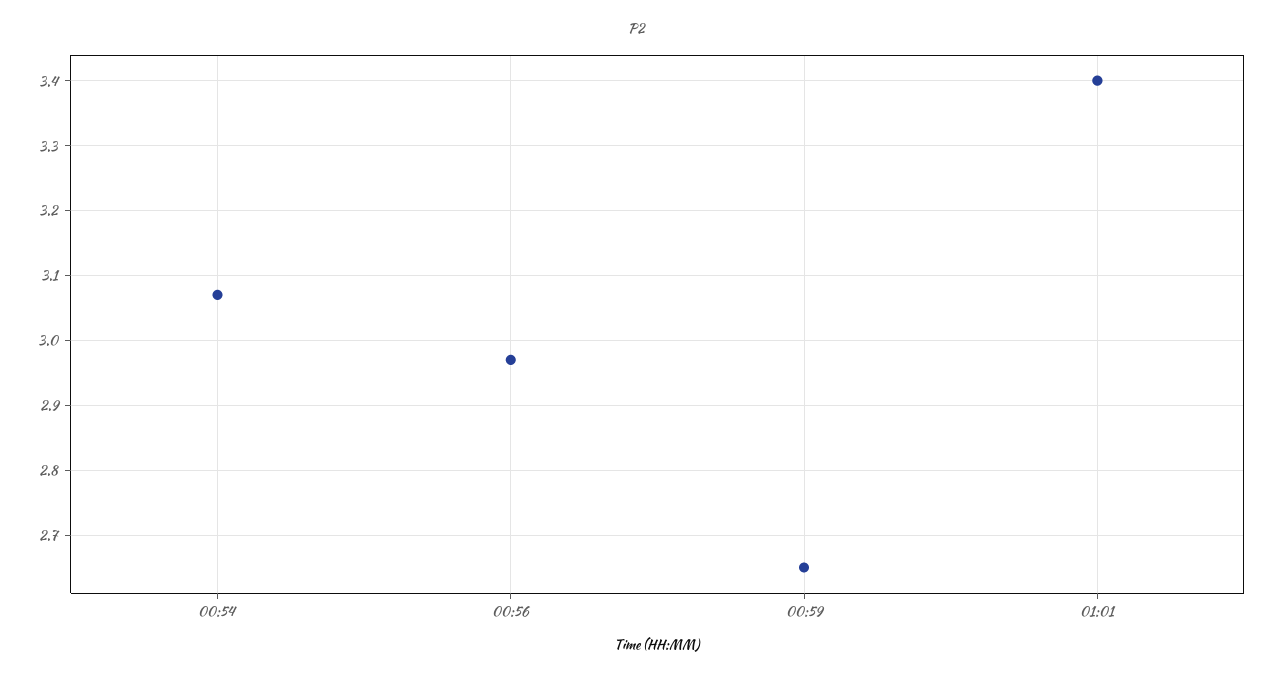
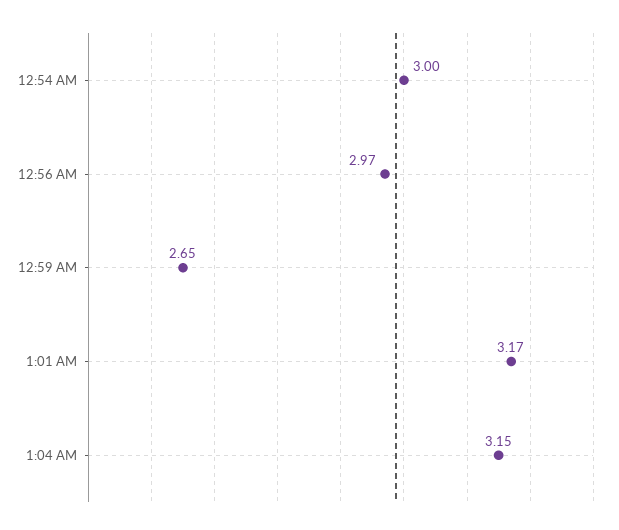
00:54: 3.07 -> 3
01:01: 3.4 -> 3.17
1:04 AM: none -> 3.15

